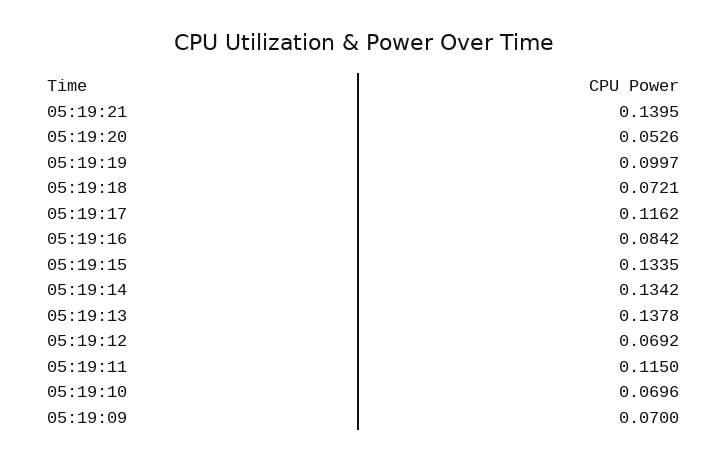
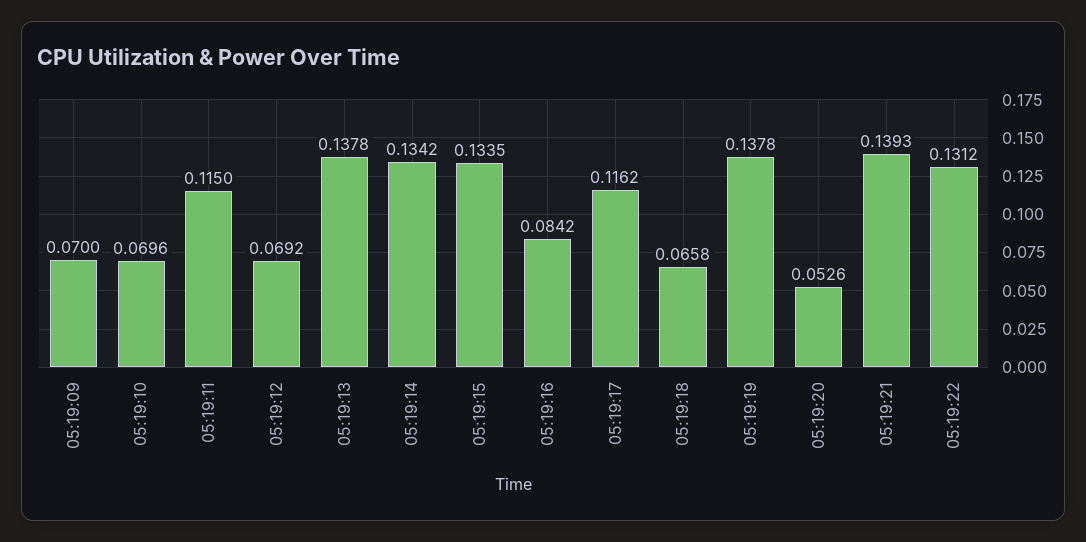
05:19:21: 0.1395 -> 0.1393
05:19:19: 0.0997 -> 0.1378
05:19:18: 0.0721 -> 0.0658
05:19:22: none -> 0.1312

